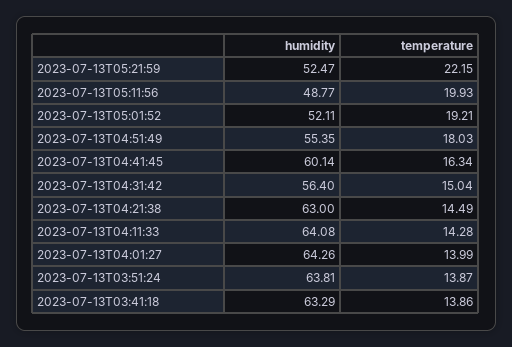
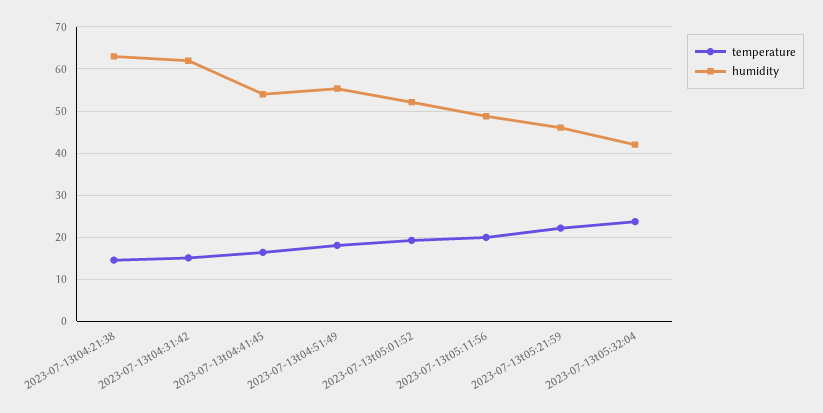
humidity, 2023-07-13T05:21:59: 52.47 -> 46
humidity, 2023-07-13T04:41:45: 60.14 -> 54
humidity, 2023-07-13T04:31:42: 56.4 -> 62
humidity, 2023-07-13T04:11:33: 64.08 -> none
temperature, 2023-07-13T04:11:33: 14.28 -> none
humidity, 2023-07-13T04:01:27: 64.26 -> none
temperature, 2023-07-13T04:01:27: 13.99 -> none
humidity, 2023-07-13T03:51:24: 63.81 -> none
temperature, 2023-07-13T03:51:24: 13.87 -> none
humidity, 2023-07-13T03:41:18: 63.29 -> none
temperature, 2023-07-13T03:41:18: 13.86 -> none
temperature, 2023-07-13t05:32:04: none -> 24
humidity, 2023-07-13t05:32:04: none -> 42

